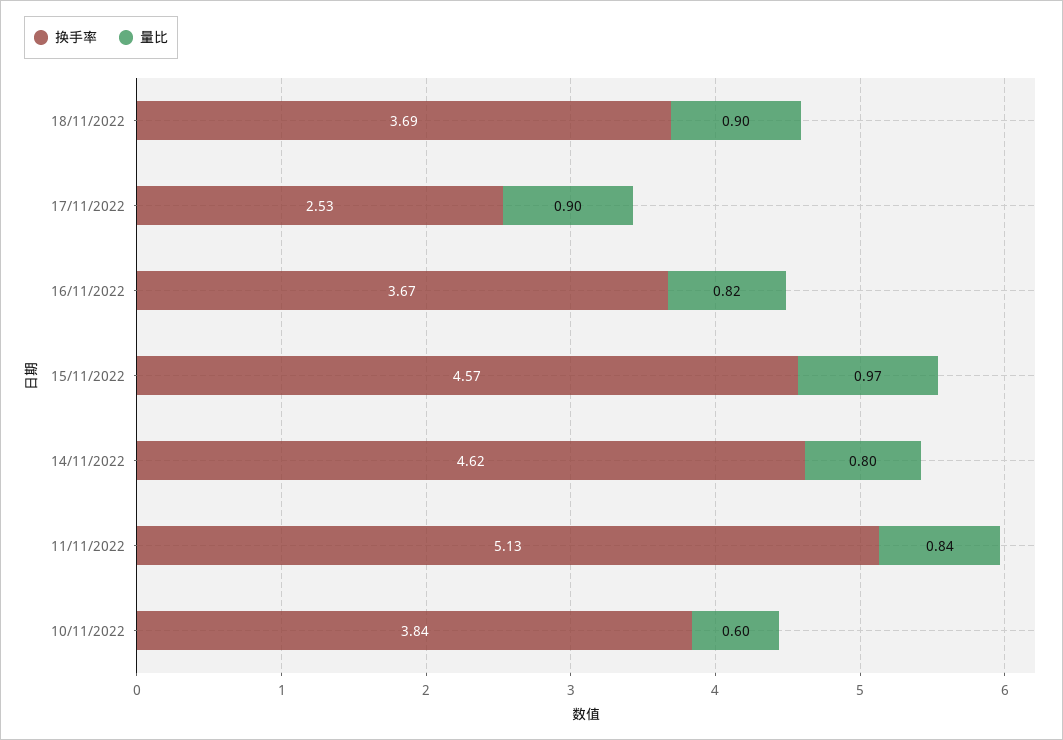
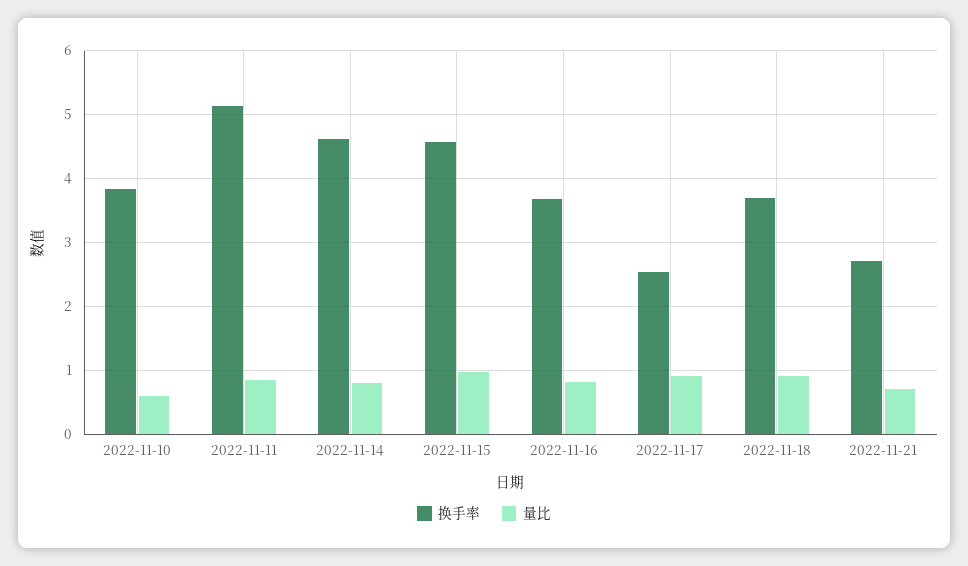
换手率, 2022-11-21: none -> 2.7
量比, 2022-11-21: none -> 0.7

